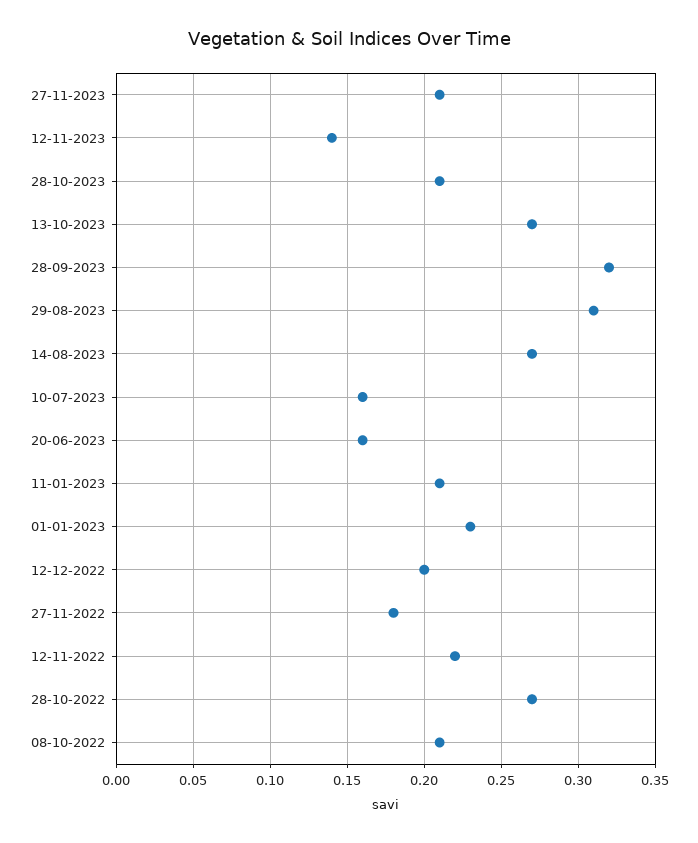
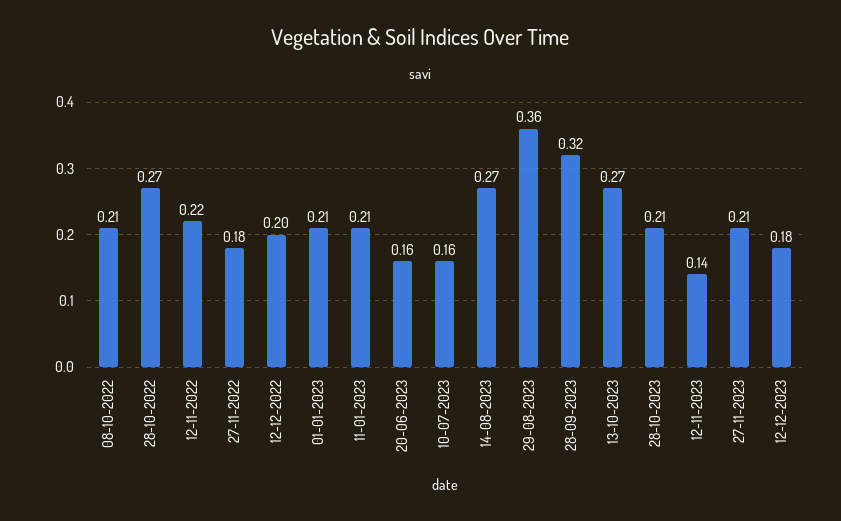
29-08-2023: 0.31 -> 0.36
01-01-2023: 0.23 -> 0.21
12-12-2023: none -> 0.18

